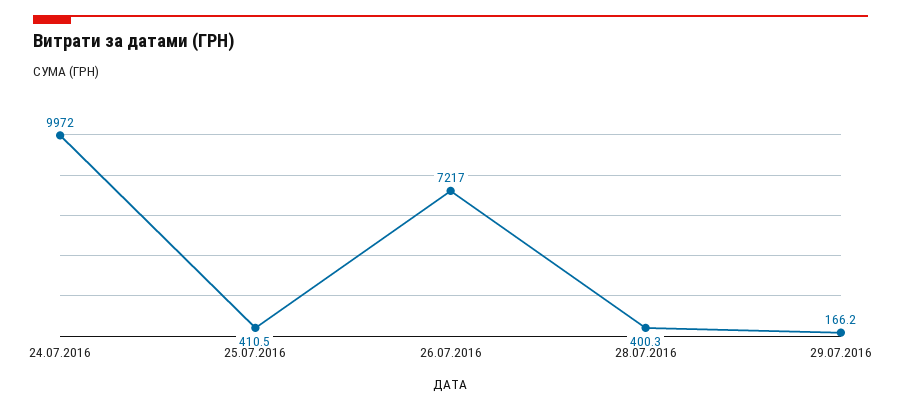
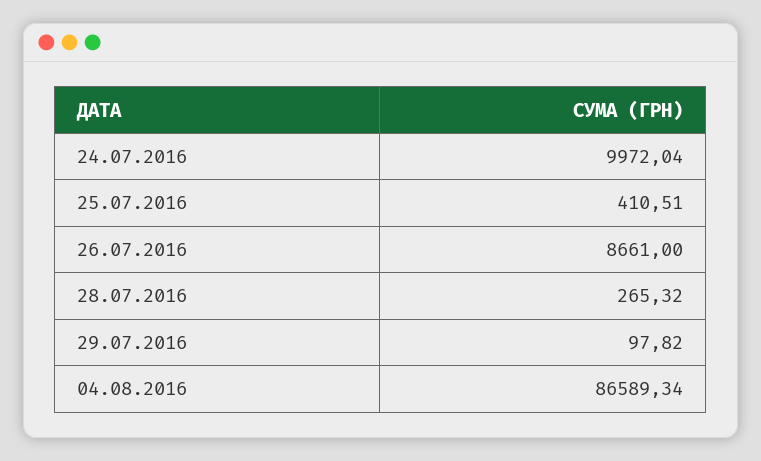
26.07.2016: 7217 -> 8661
28.07.2016: 400.3 -> 265.32
29.07.2016: 166.2 -> 97.82
04.08.2016: none -> 86589.34

